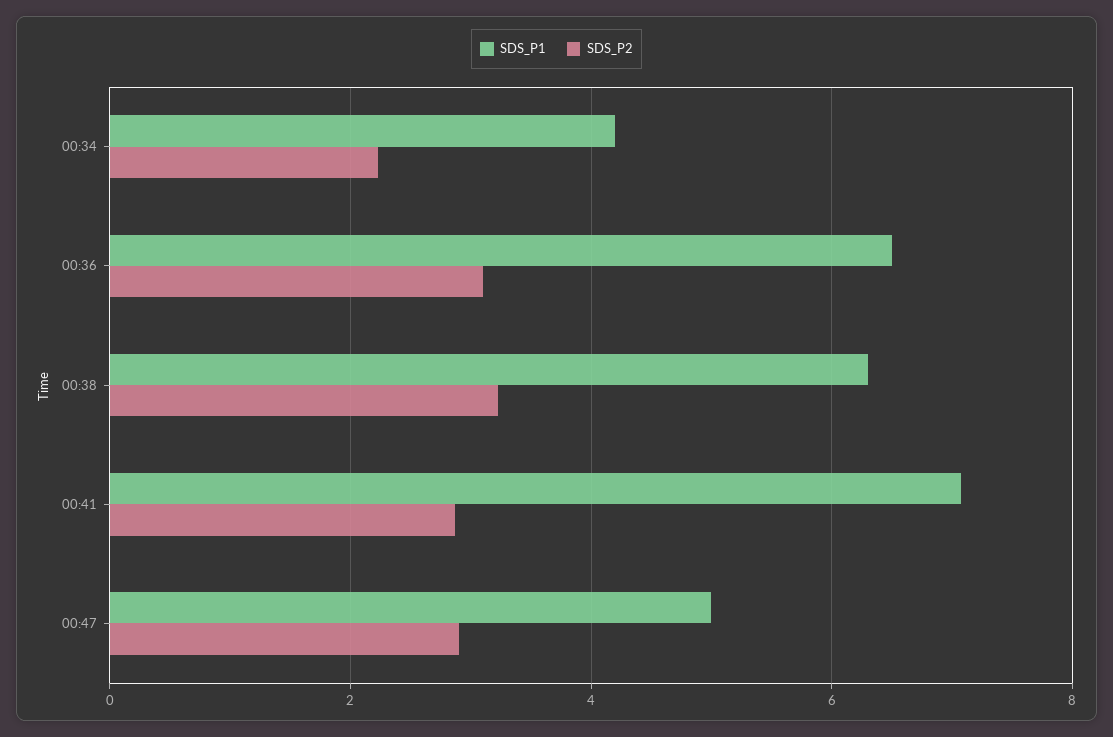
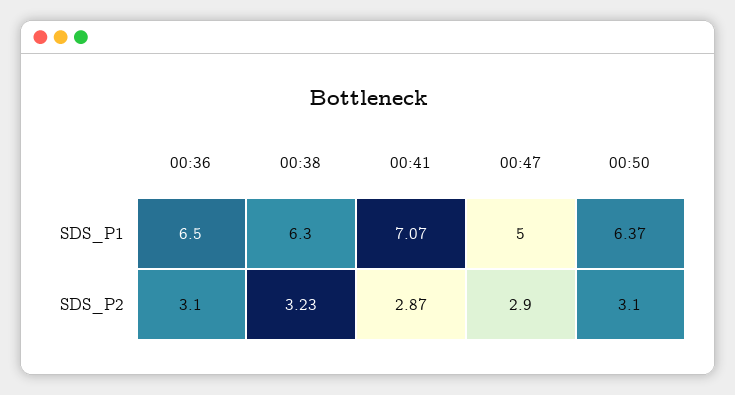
SDS_P1, 00:34: 4.2 -> none
SDS_P2, 00:34: 2.2 -> none
SDS_P1, 00:50: none -> 6.37
SDS_P2, 00:50: none -> 3.1

